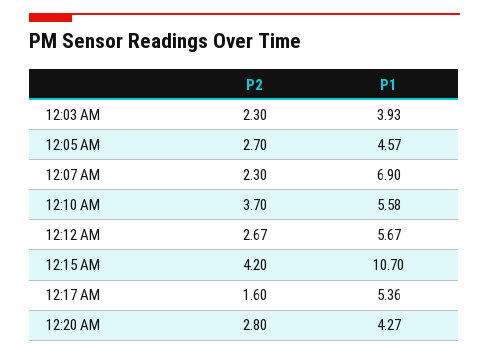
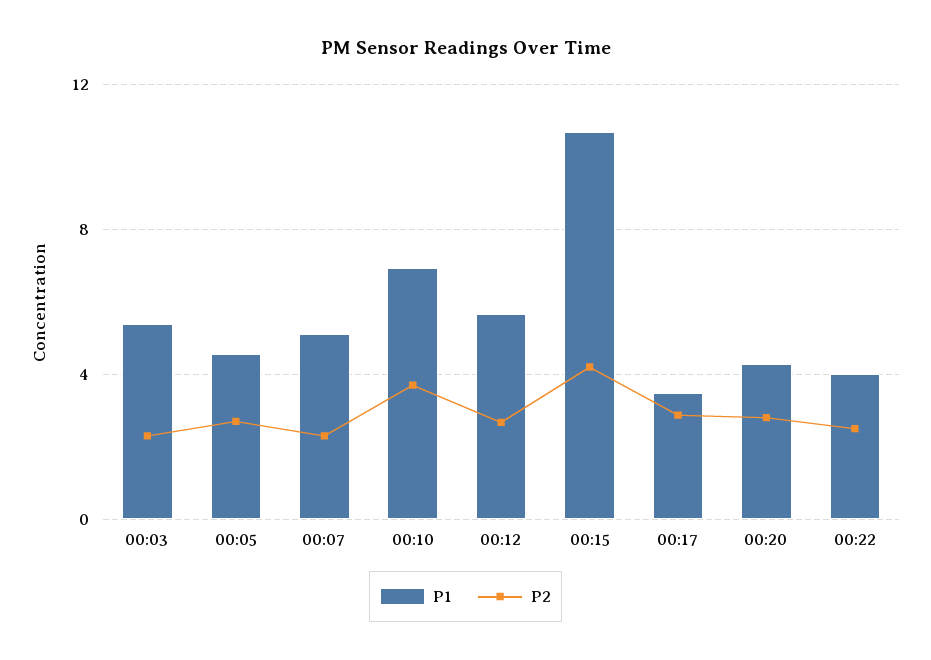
P1, 12:03 AM: 3.93 -> 5.5
P1, 12:07 AM: 6.9 -> 5
P1, 12:10 AM: 5.58 -> 7
P2, 12:17 AM: 1.6 -> 3
P1, 12:17 AM: 5.36 -> 3.5
P1, 00:22: none -> 4
P2, 00:22: none -> 2.5

